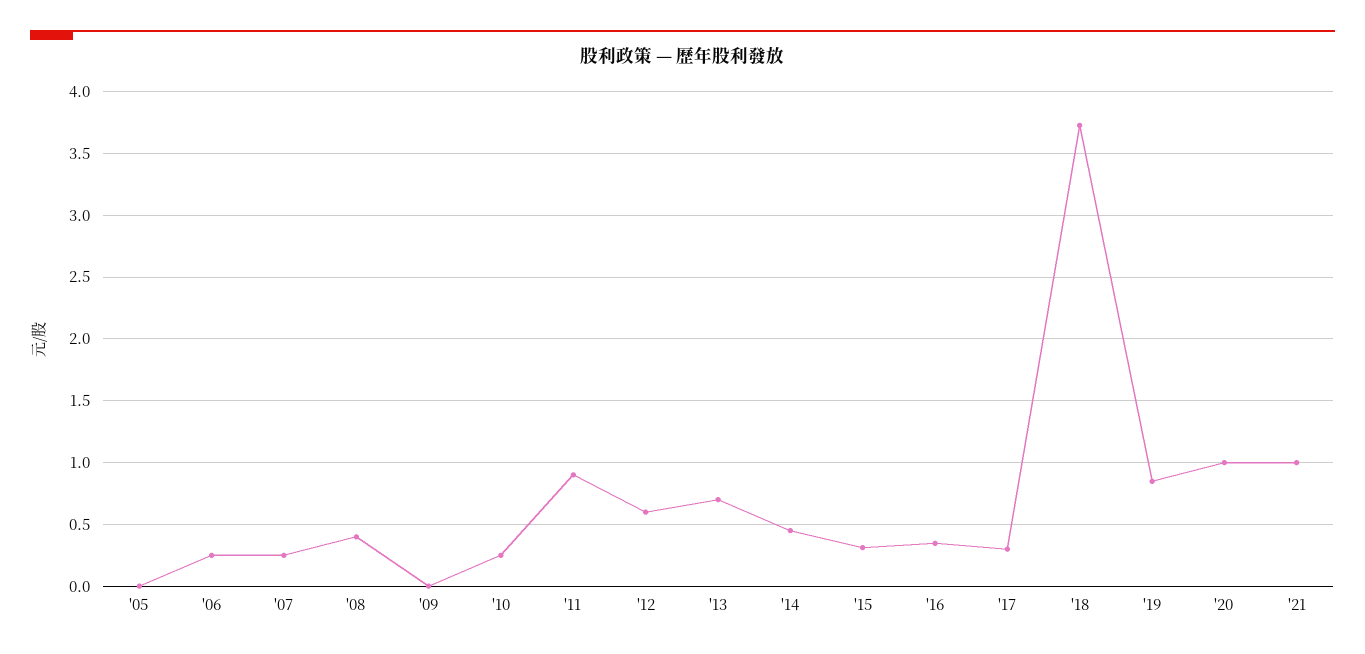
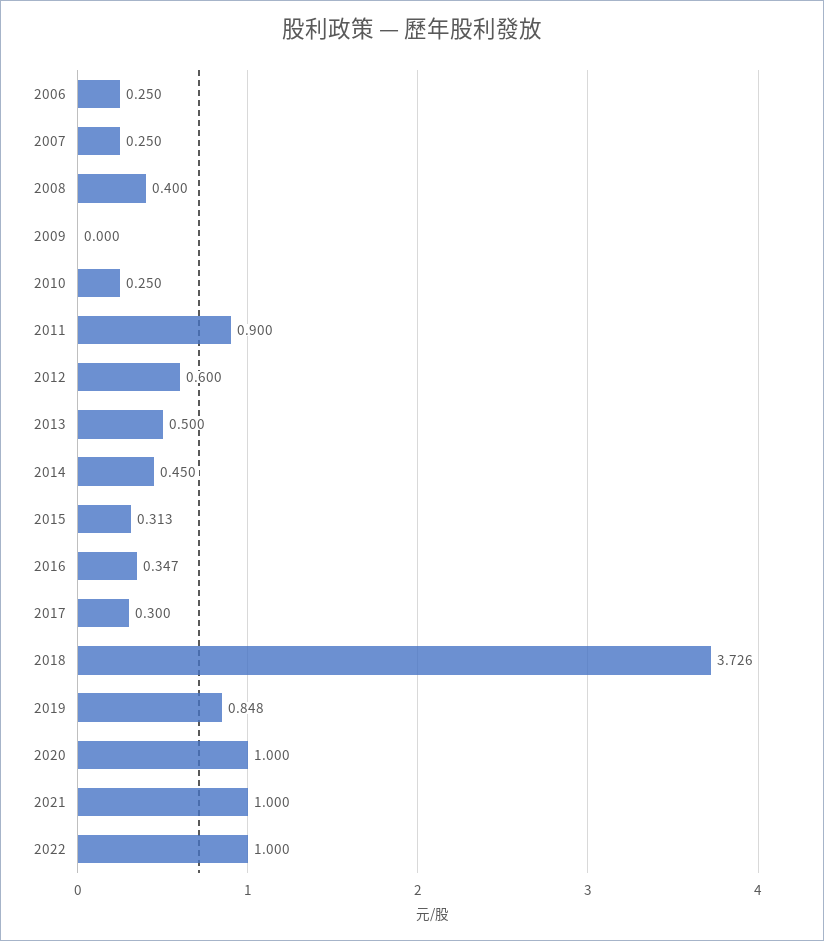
'05: 0 -> none
'13: 0.7 -> 0.5
2022: none -> 1

